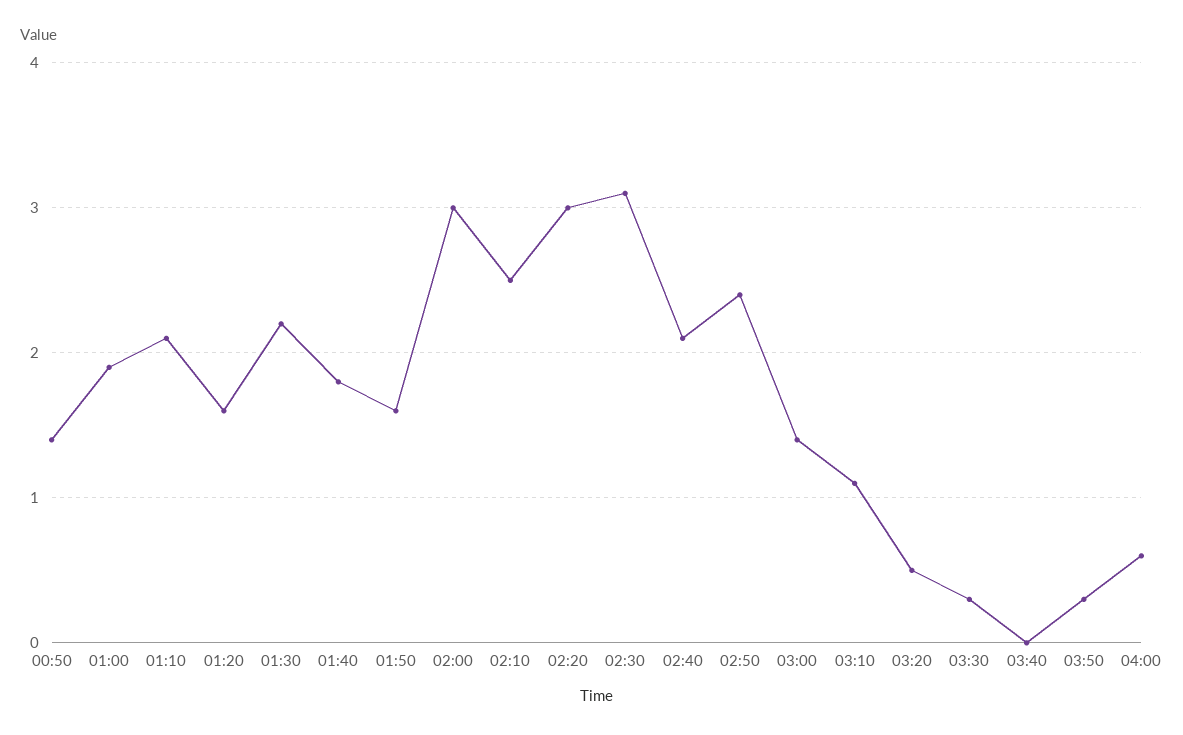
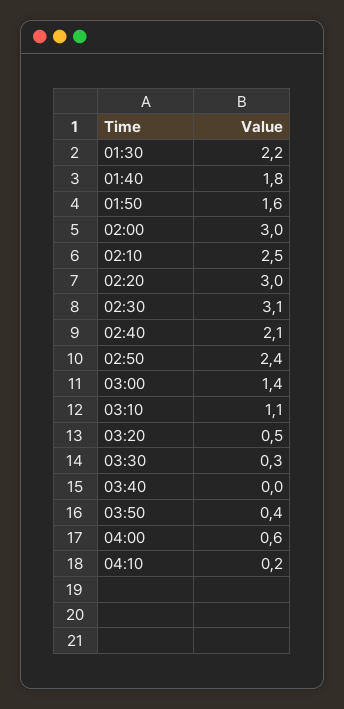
00:50: 1.4 -> none
01:00: 1.9 -> none
01:10: 2.1 -> none
01:20: 1.6 -> none
03:50: 0.3 -> 0.4
04:10: none -> 0.2

